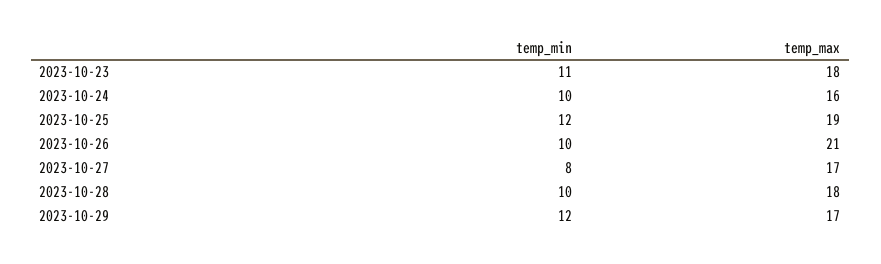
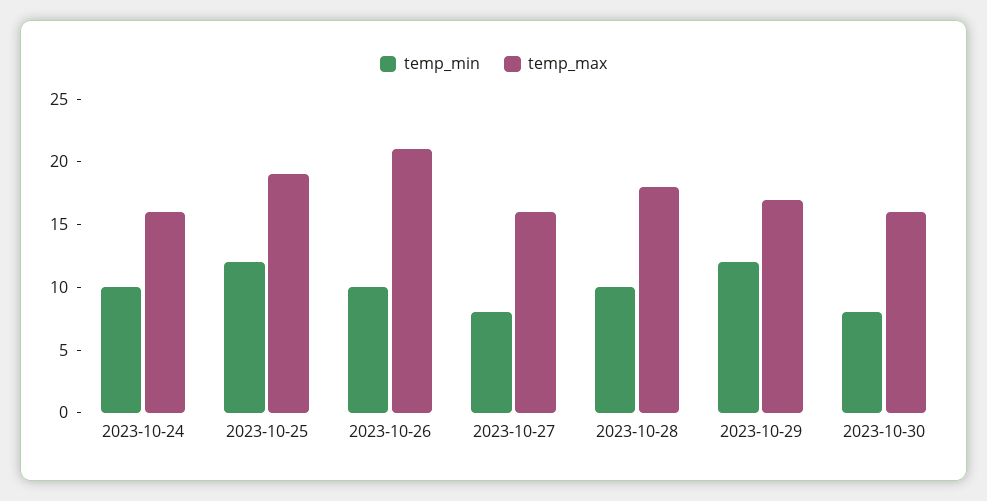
temp_min, 2023-10-23: 11 -> none
temp_max, 2023-10-23: 18 -> none
temp_max, 2023-10-27: 17 -> 16
temp_min, 2023-10-30: none -> 8
temp_max, 2023-10-30: none -> 16

